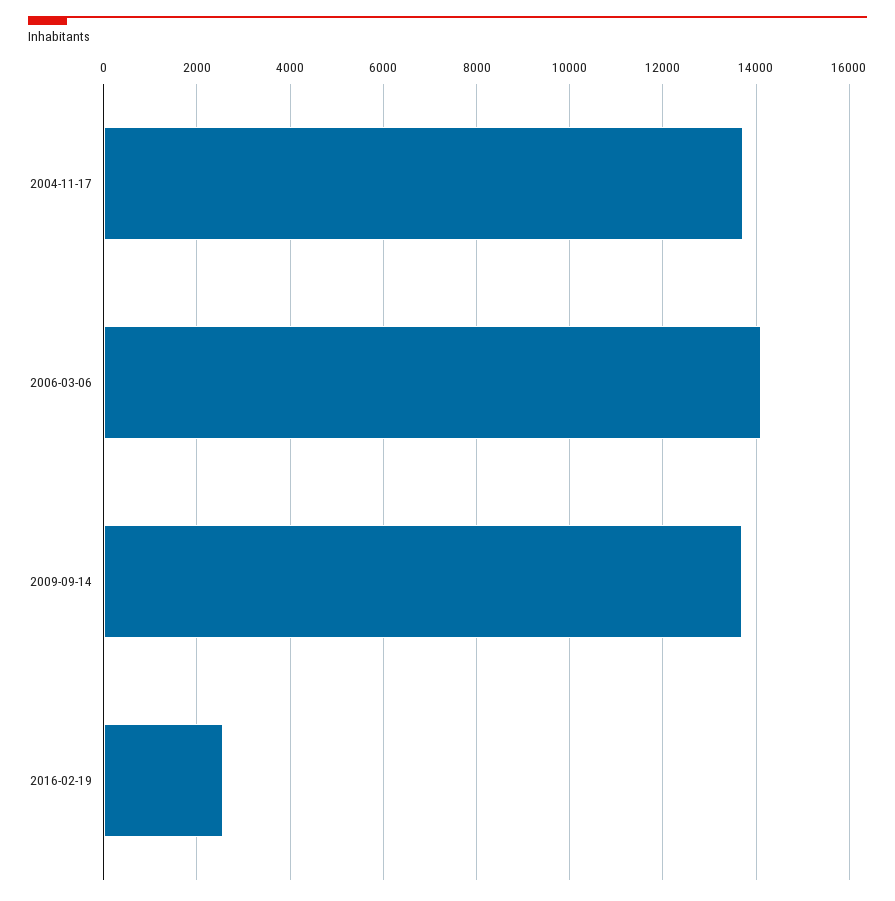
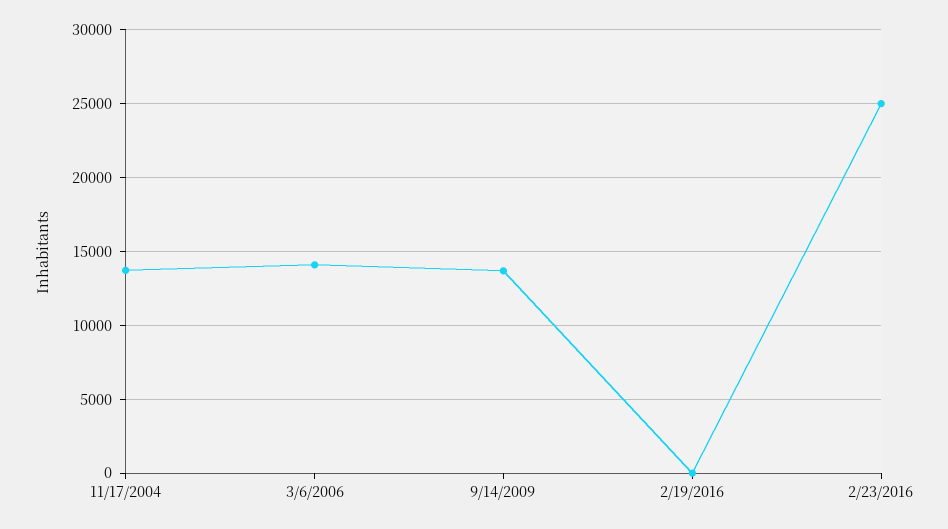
2016-02-19: 2600 -> 0
2/23/2016: none -> 25000

